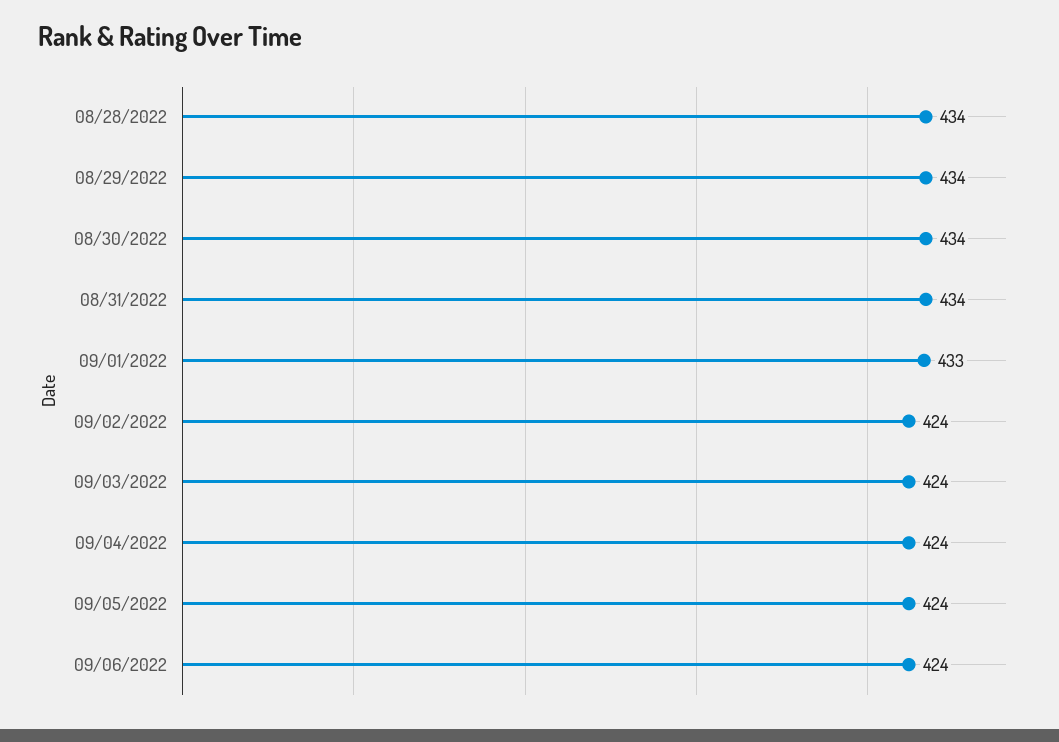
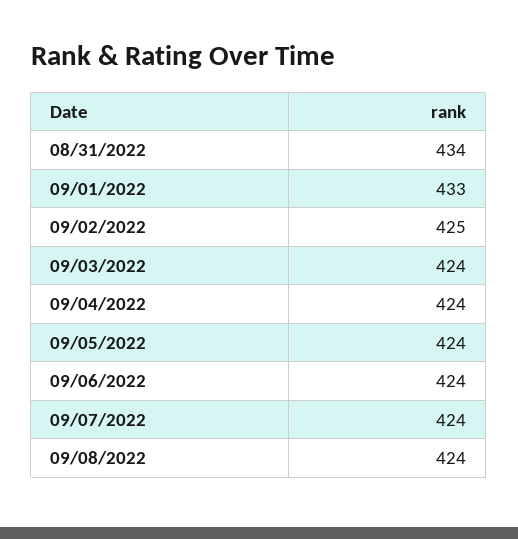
08/28/2022: 434 -> none
08/29/2022: 434 -> none
08/30/2022: 434 -> none
09/02/2022: 424 -> 425
09/07/2022: none -> 424
09/08/2022: none -> 424

